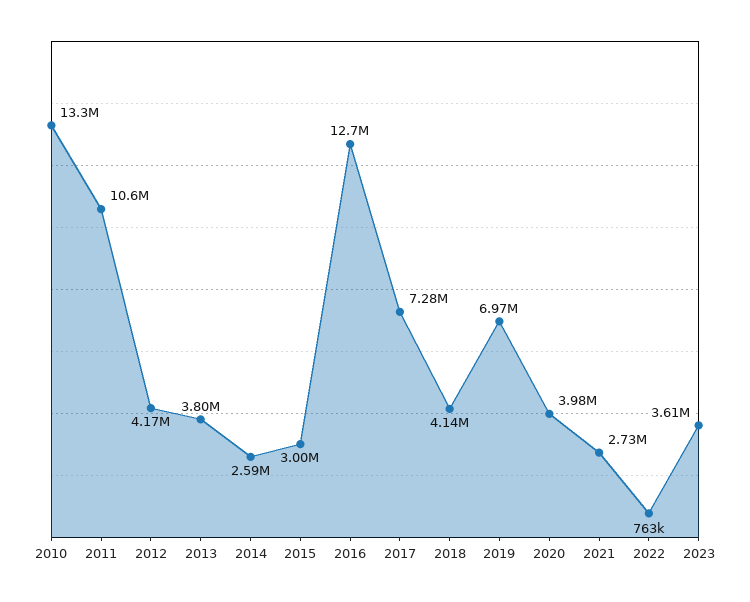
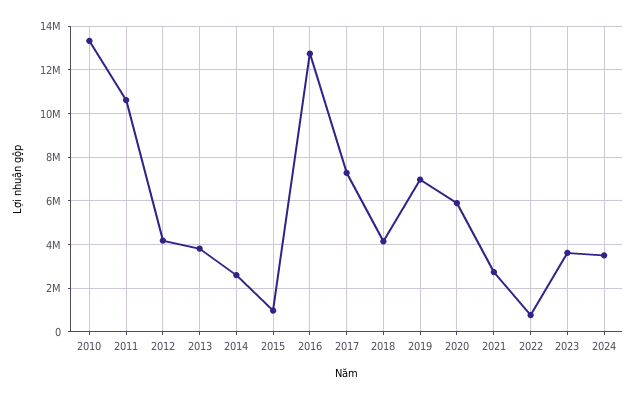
2015: 3000000 -> 1000000
2020: 3980000 -> 6000000
2024: none -> 3500000

